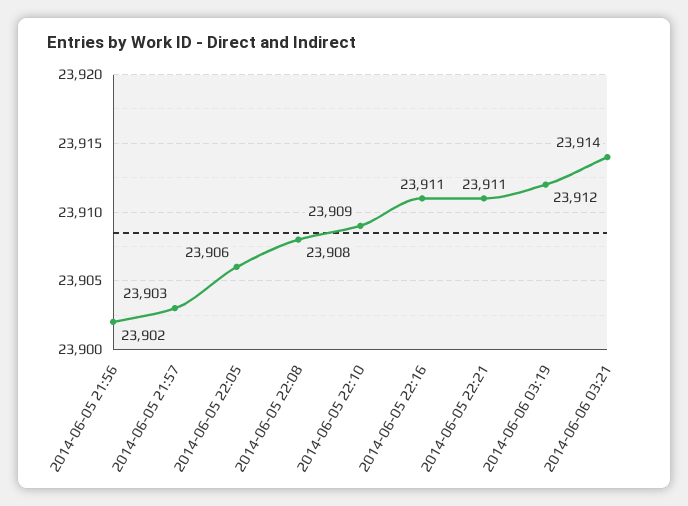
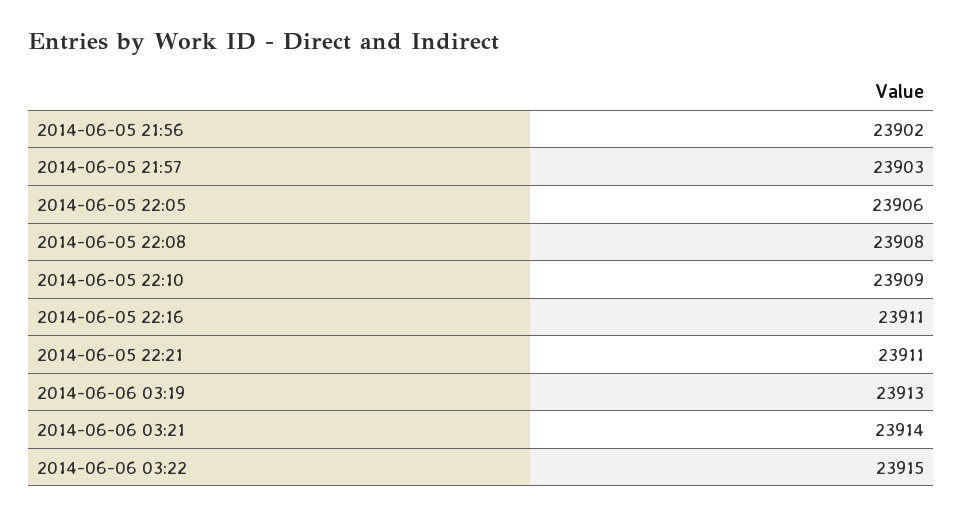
2014-06-06 03:19: 23912 -> 23913
2014-06-06 03:22: none -> 23915

